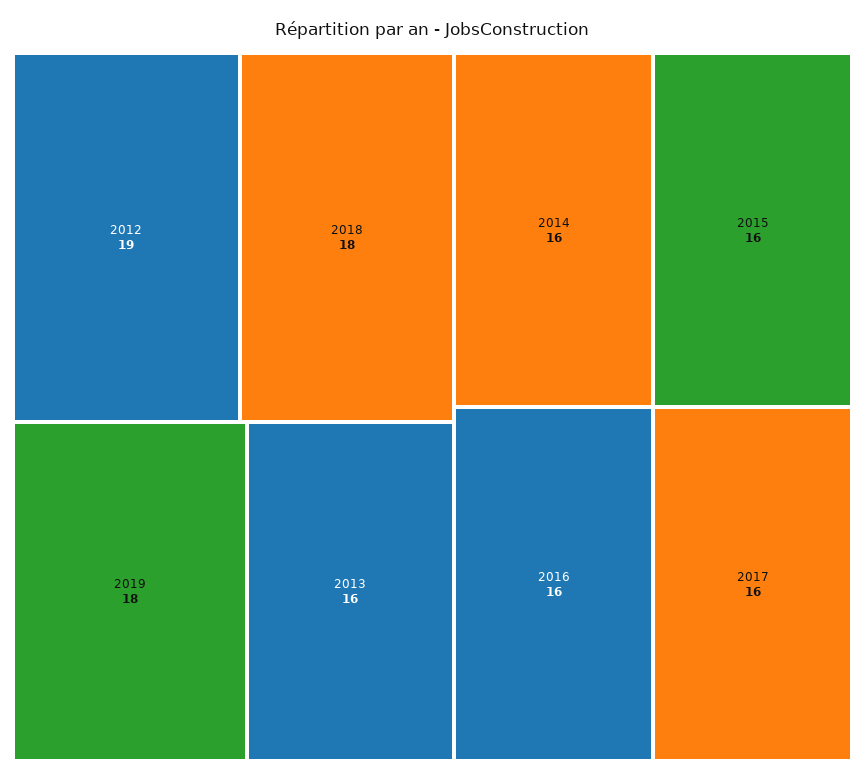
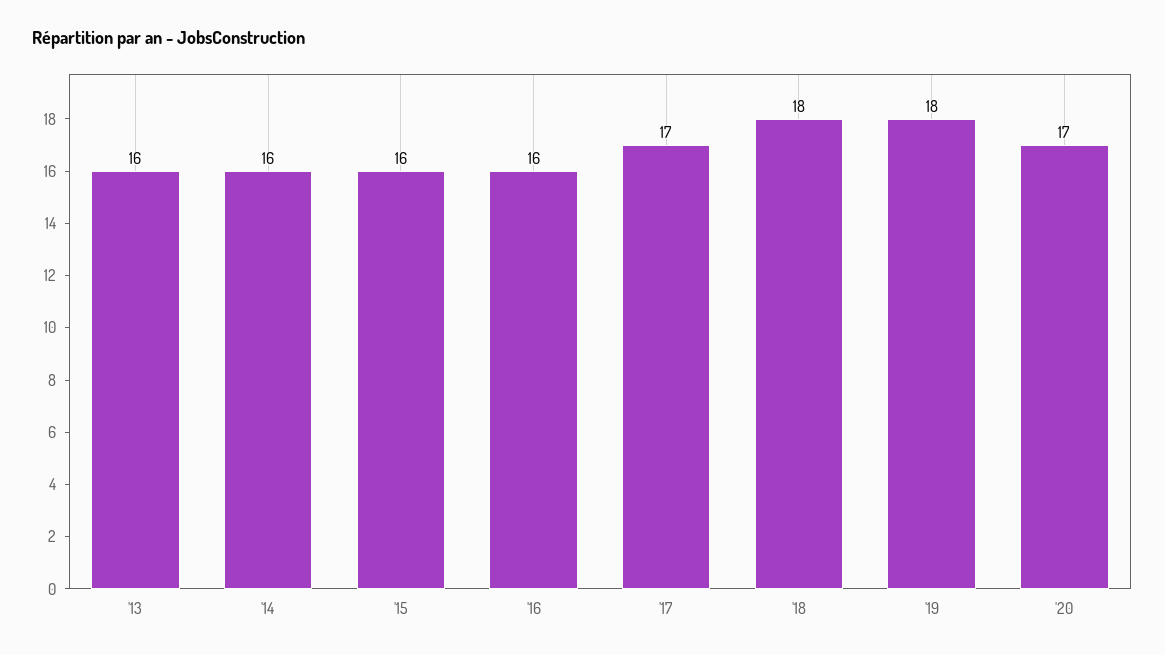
2012: 19 -> none
2017: 16 -> 17
'20: none -> 17

